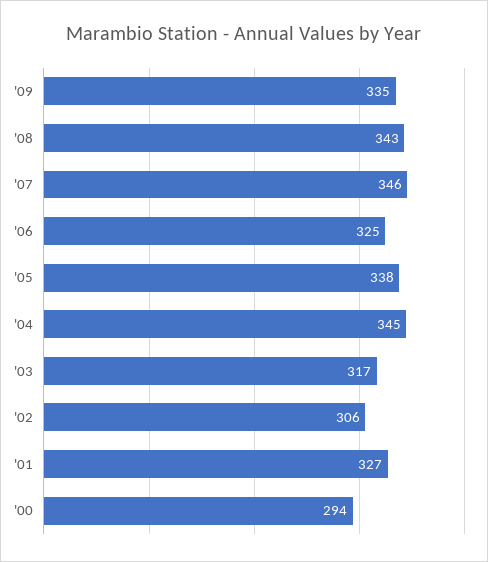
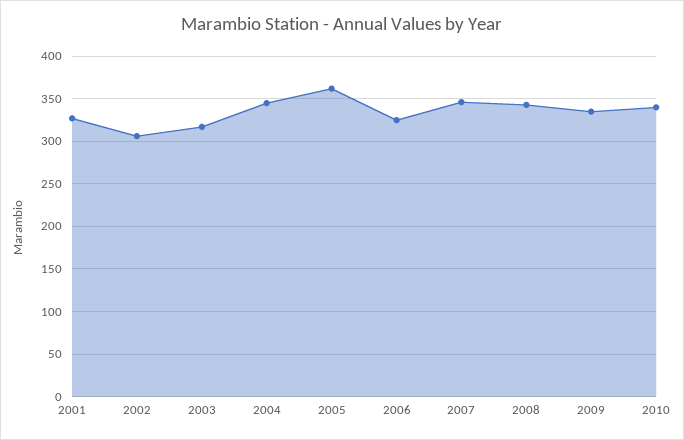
'05: 338 -> 360
'00: 294 -> none
2010: none -> 340

